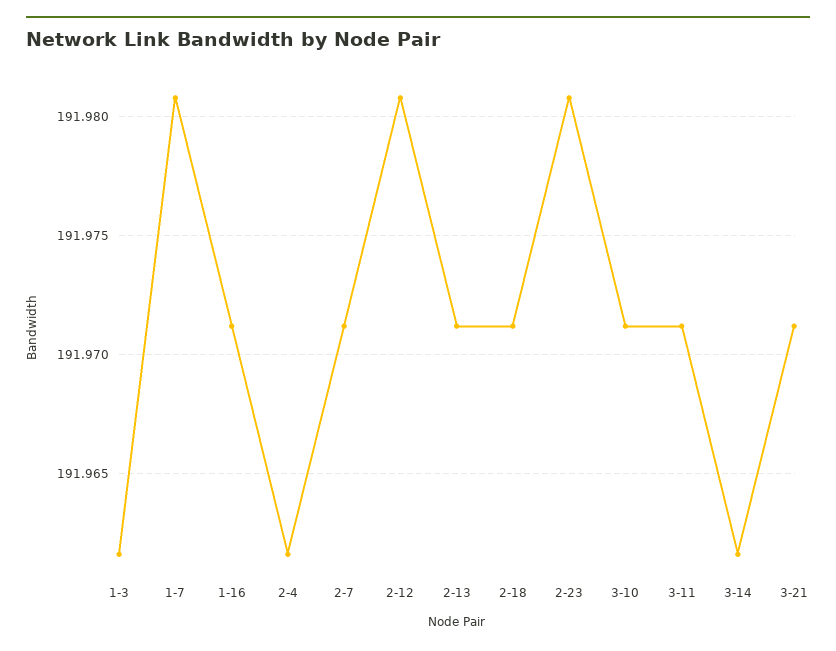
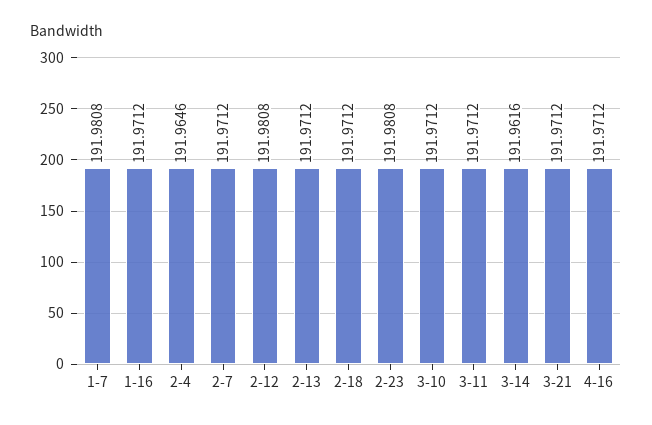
1-3: 191.9615 -> none
2-4: 191.9615 -> 191.9646
4-16: none -> 191.9712

